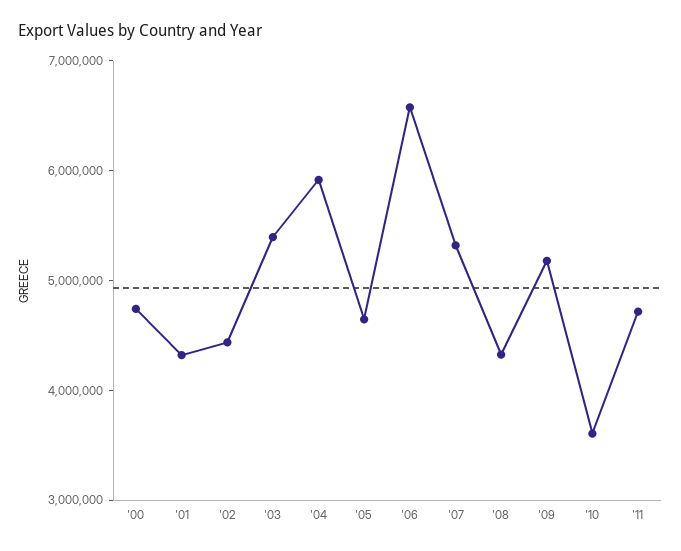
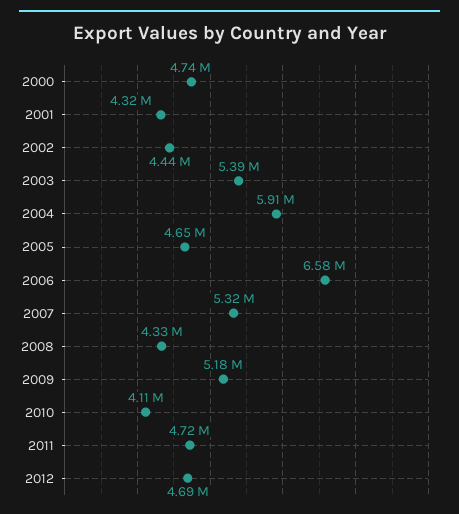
'10: 3600000 -> 4110000
2012: none -> 4690000

